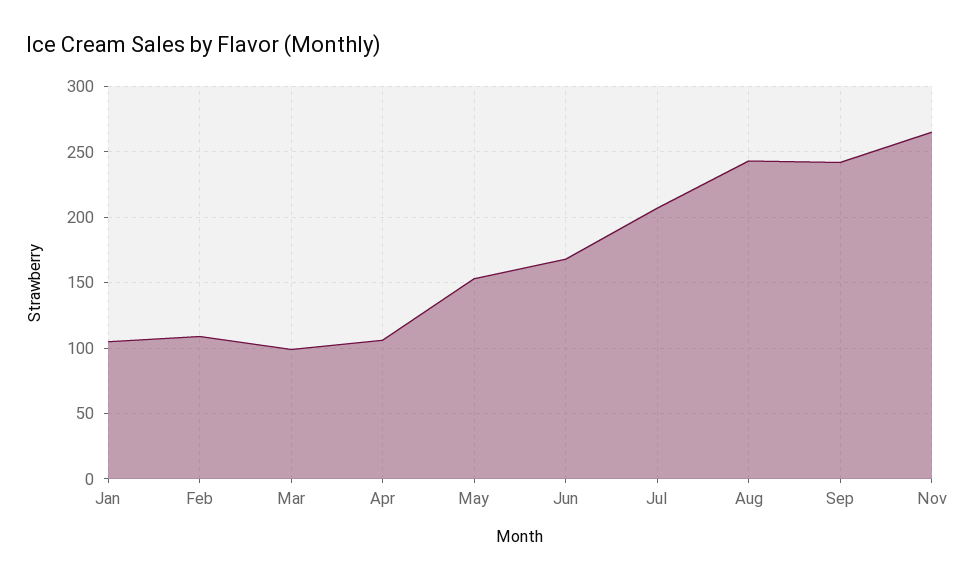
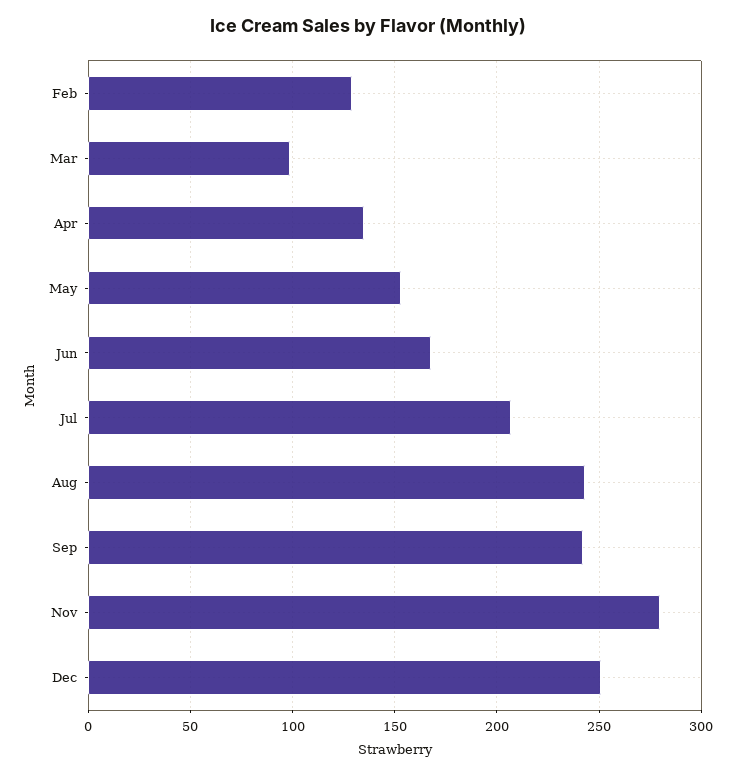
Jan: 105 -> none
Feb: 110 -> 130
Apr: 105 -> 135
Nov: 265 -> 280
Dec: none -> 250

